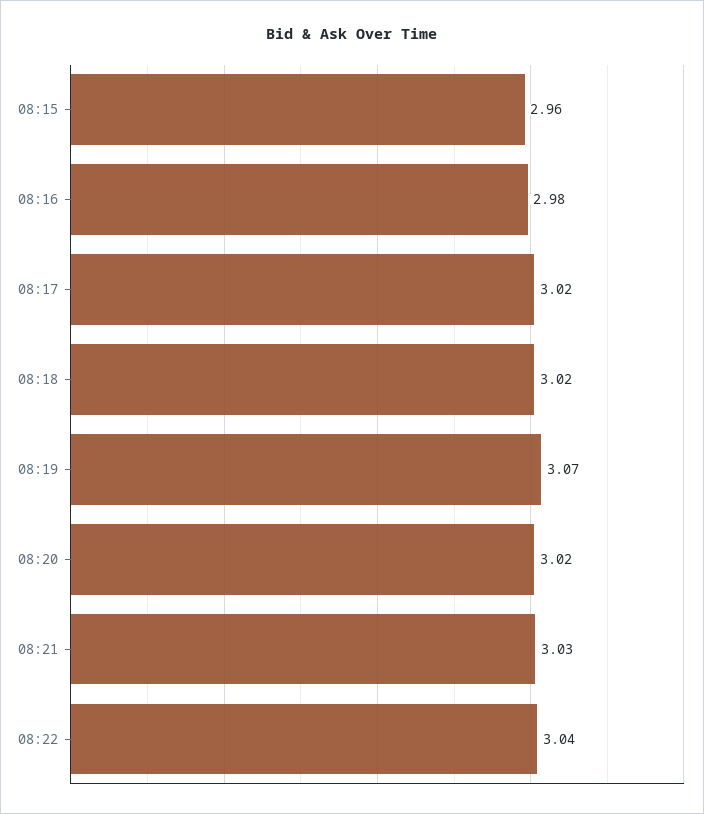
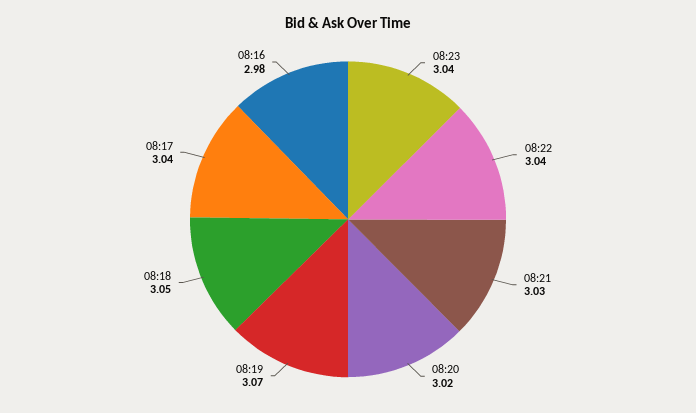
08:15: 2.96 -> none
08:17: 3.02 -> 3.04
08:18: 3.02 -> 3.05
08:23: none -> 3.04

